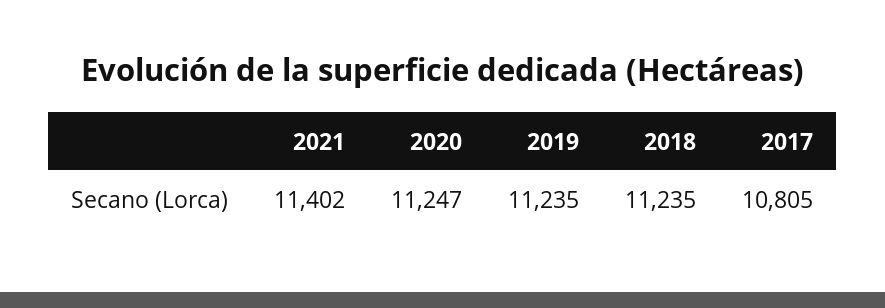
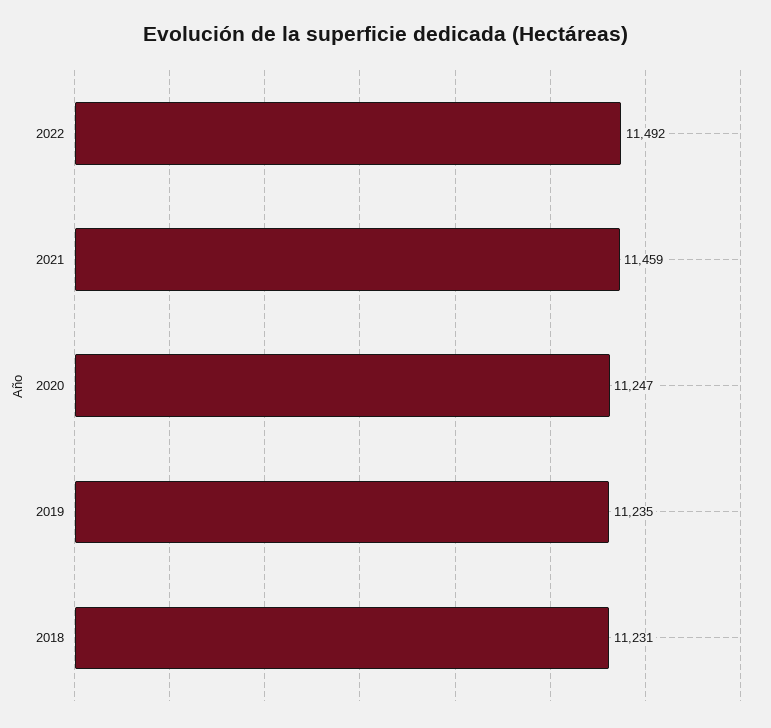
2021: 11402 -> 11459
2018: 11235 -> 11231
2017: 10805 -> none
2022: none -> 11492

